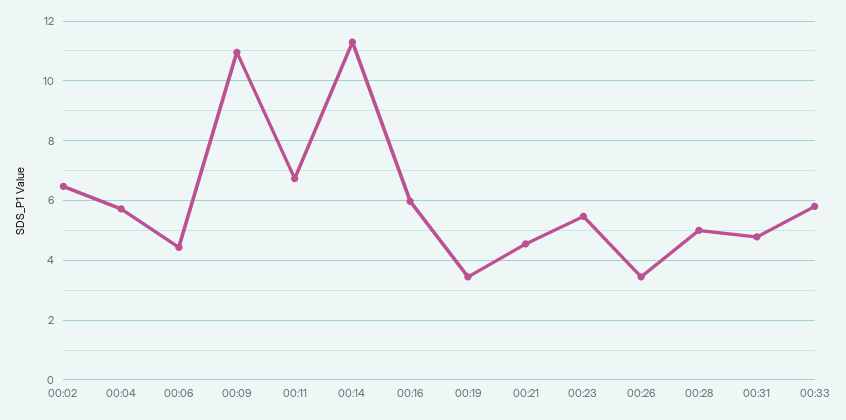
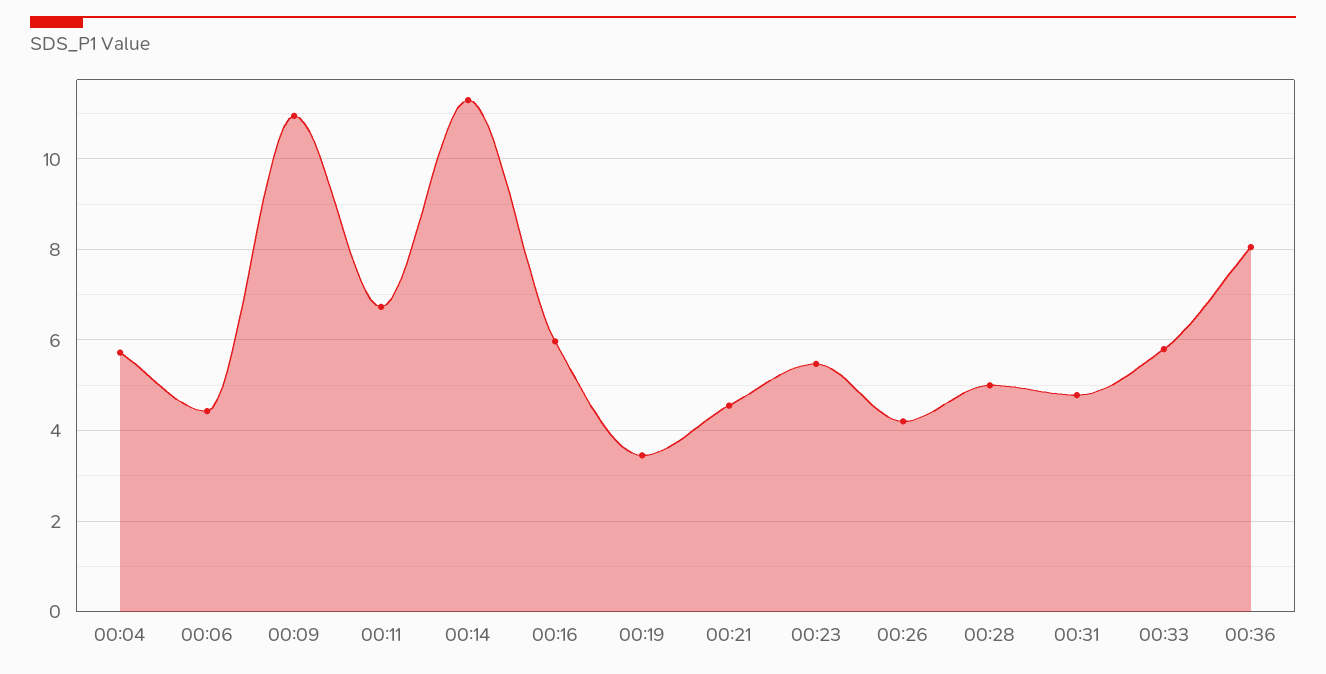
00:02: 6.5 -> none
00:26: 3.5 -> 4.2
00:36: none -> 8

